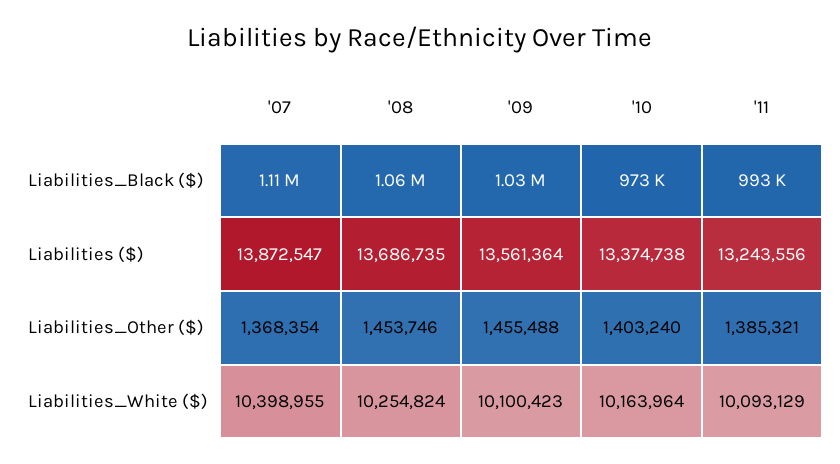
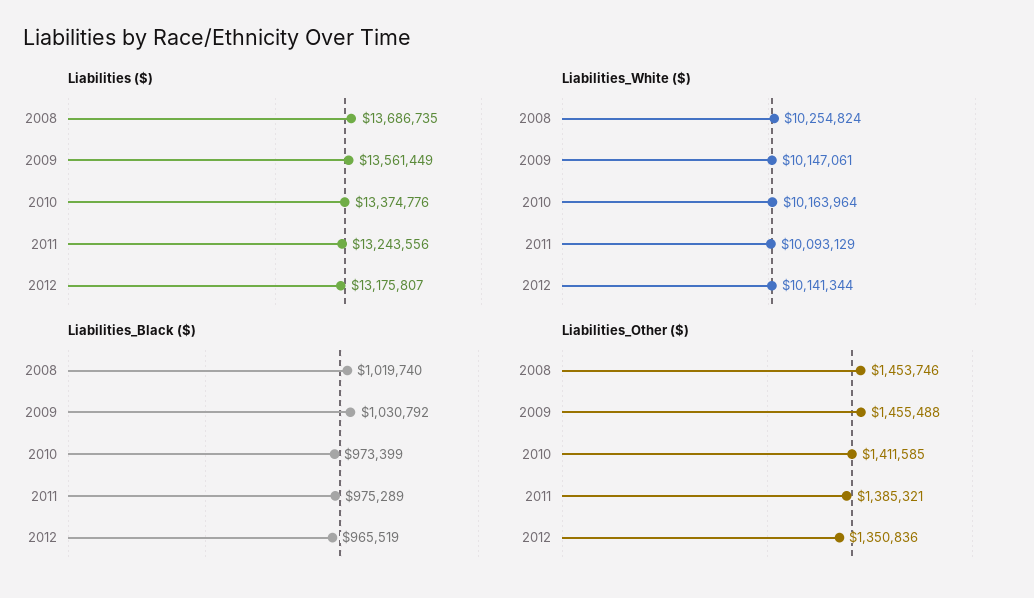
Liabilities_Black ($), '07: 1110000 -> none
Liabilities_Black ($), '08: 1060000 -> 1019740
Liabilities_Black ($), '11: 993000 -> 975289
Liabilities ($), '07: 13872547 -> none
Liabilities ($), '09: 13561364 -> 13561449
Liabilities ($), '10: 13374738 -> 13374776
Liabilities_Other ($), '07: 1368354 -> none
Liabilities_Other ($), '10: 1403240 -> 1411585
Liabilities_White ($), '07: 10398955 -> none
Liabilities_White ($), '09: 10100423 -> 10147061
Liabilities ($), 2012: none -> 13175807
Liabilities_White ($), 2012: none -> 10141344
Liabilities_Black ($), 2012: none -> 965519
Liabilities_Other ($), 2012: none -> 1350836

